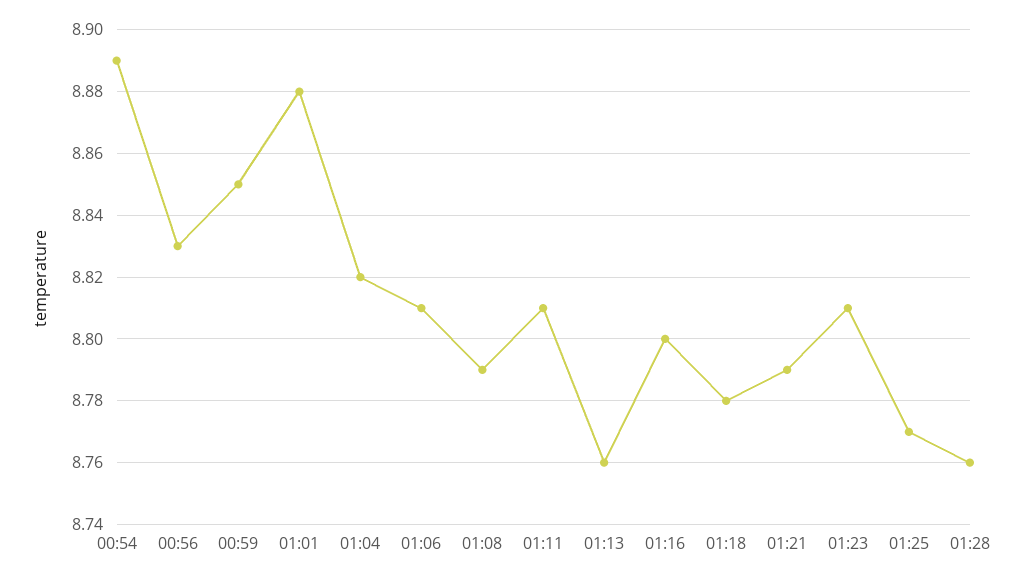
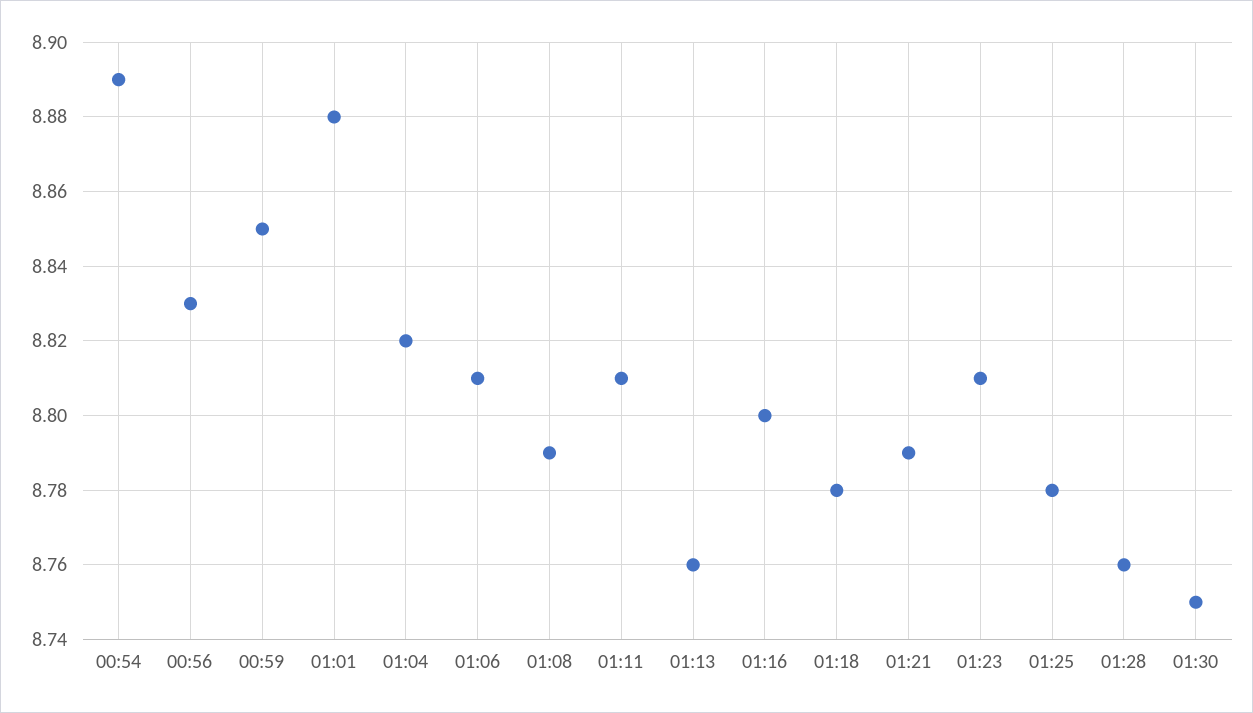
01:25: 8.77 -> 8.78
01:30: none -> 8.75

